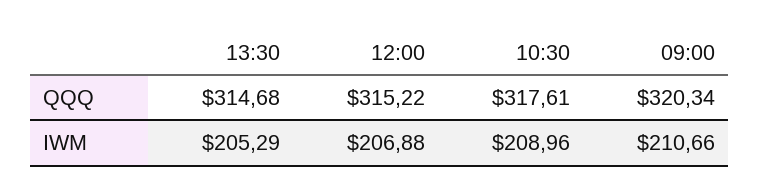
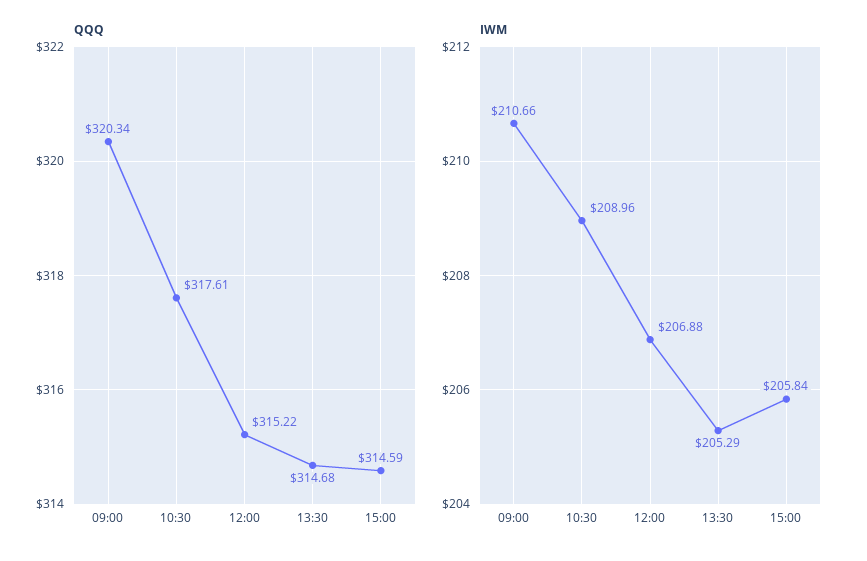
QQQ, 15:00: none -> 314.59
IWM, 15:00: none -> 205.84

